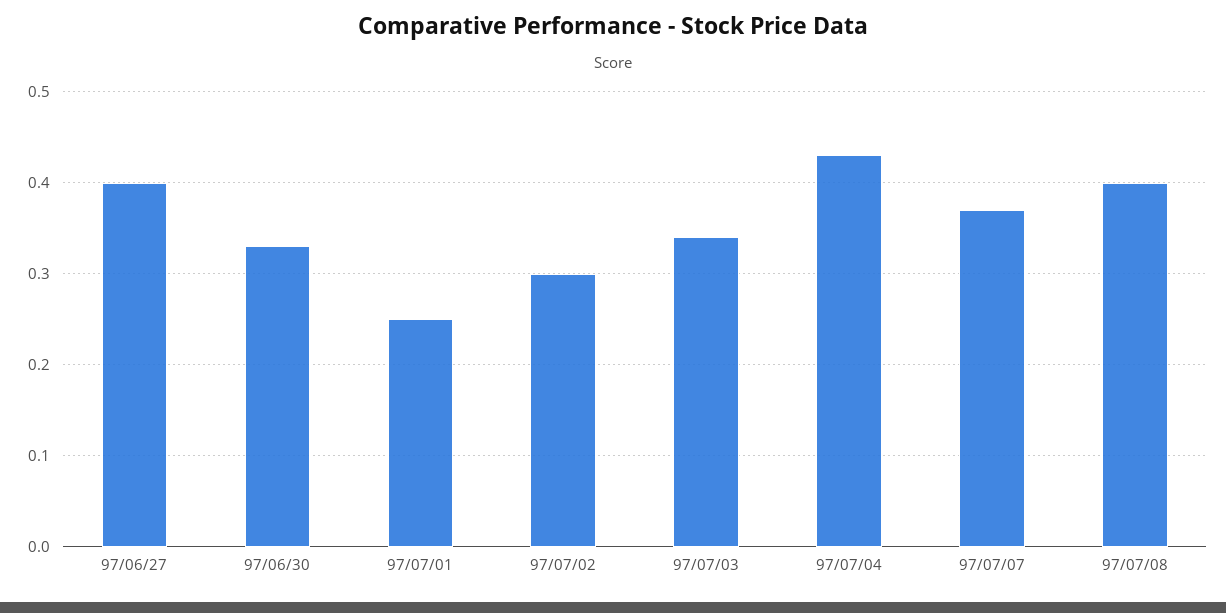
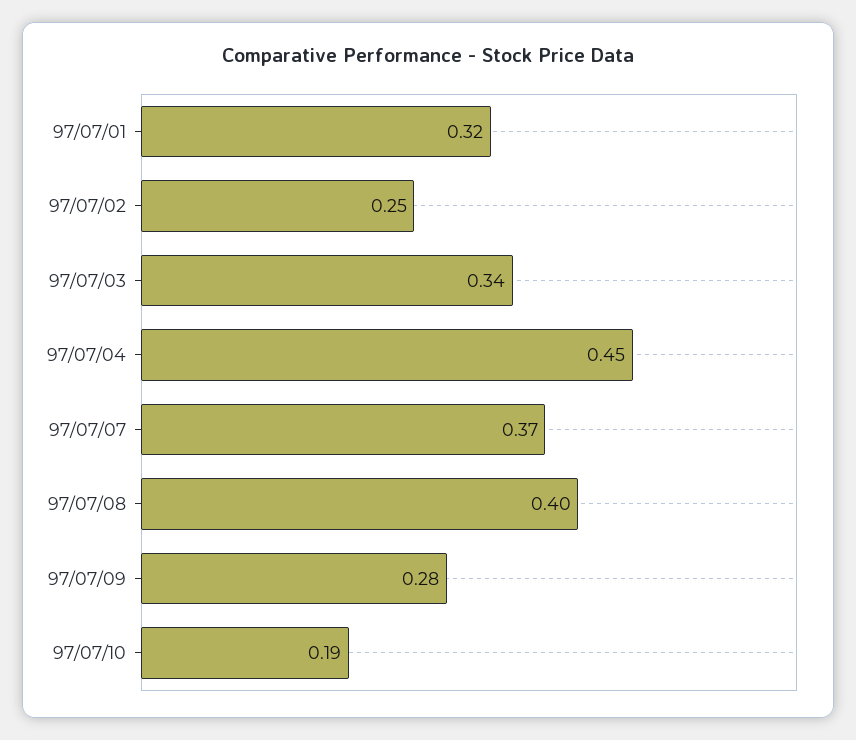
97/06/27: 0.4 -> none
97/06/30: 0.33 -> none
97/07/01: 0.25 -> 0.32
97/07/02: 0.3 -> 0.25
97/07/04: 0.43 -> 0.45
97/07/09: none -> 0.28
97/07/10: none -> 0.19

